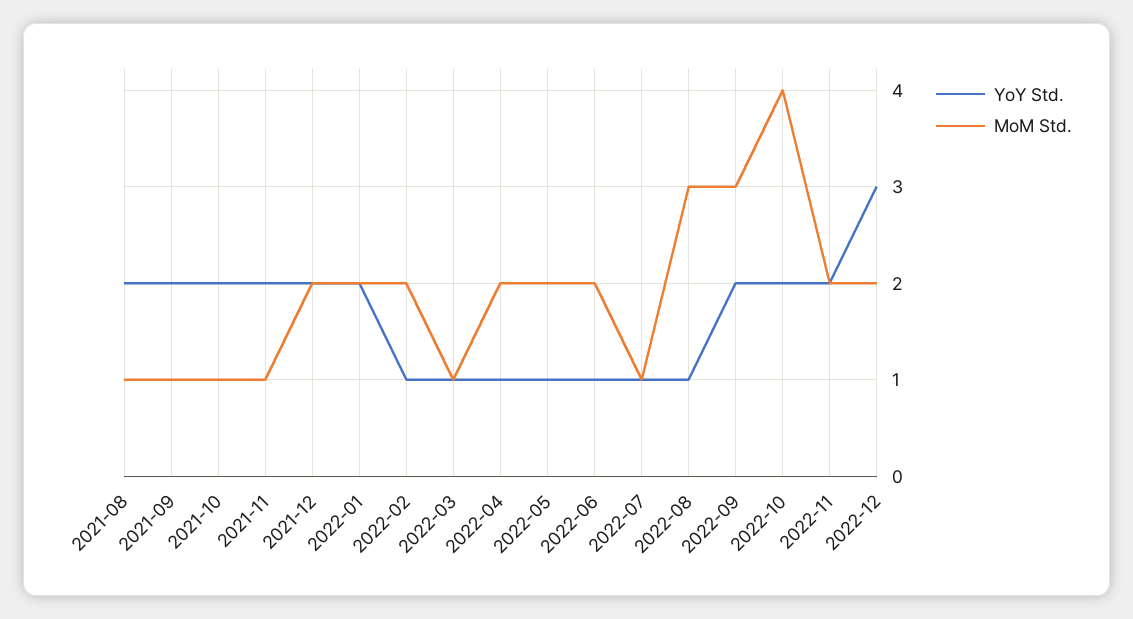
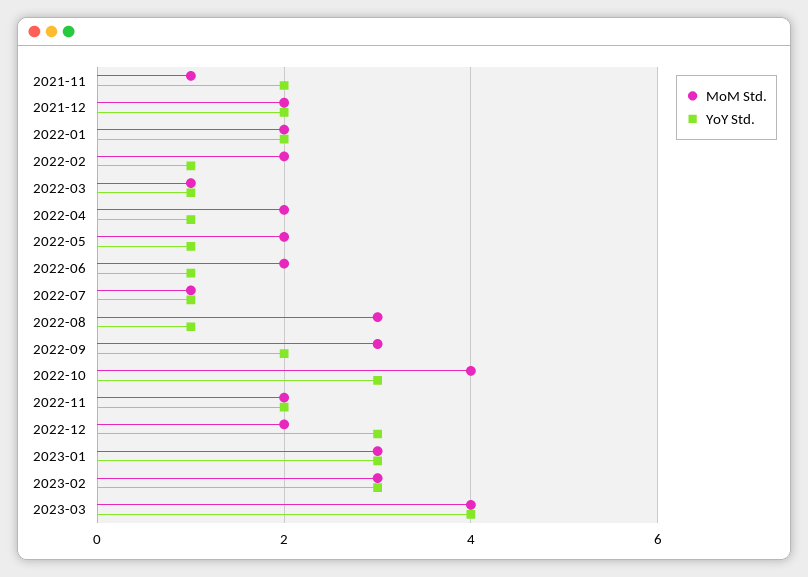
YoY Std., 2021-08: 2 -> none
MoM Std., 2021-08: 1 -> none
YoY Std., 2021-09: 2 -> none
MoM Std., 2021-09: 1 -> none
YoY Std., 2021-10: 2 -> none
MoM Std., 2021-10: 1 -> none
YoY Std., 2022-10: 2 -> 3
MoM Std., 2023-01: none -> 3
YoY Std., 2023-01: none -> 3
MoM Std., 2023-02: none -> 3
YoY Std., 2023-02: none -> 3
MoM Std., 2023-03: none -> 4
YoY Std., 2023-03: none -> 4

